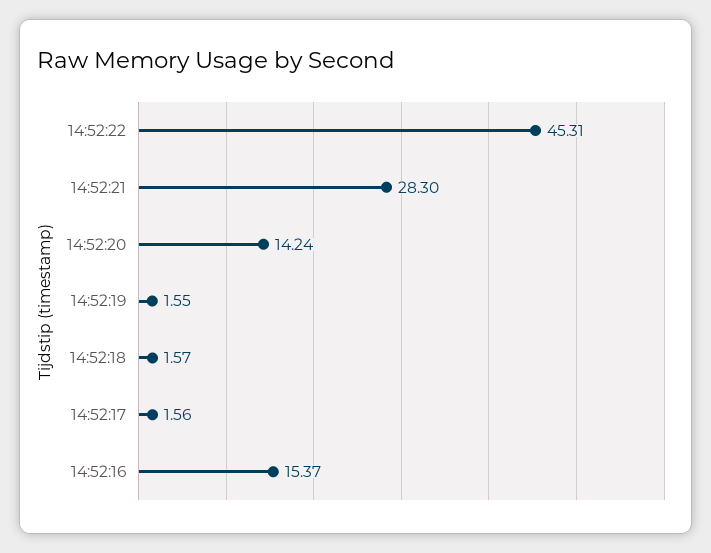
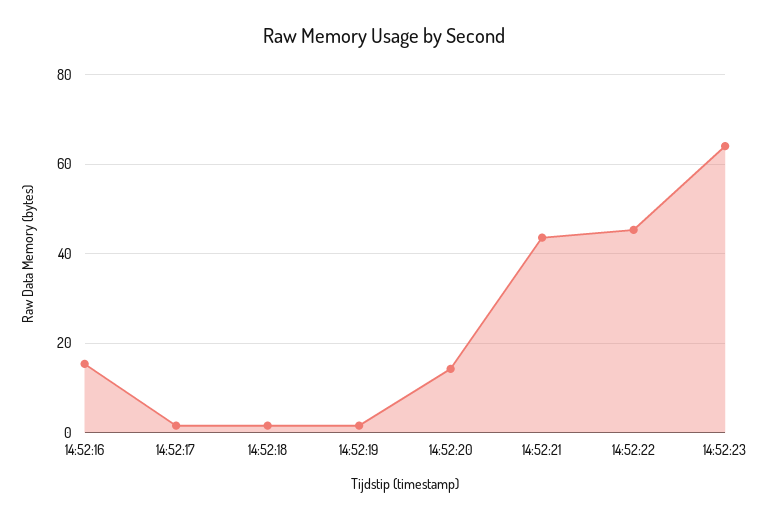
14:52:21: 28.3 -> 44
14:52:23: none -> 64

